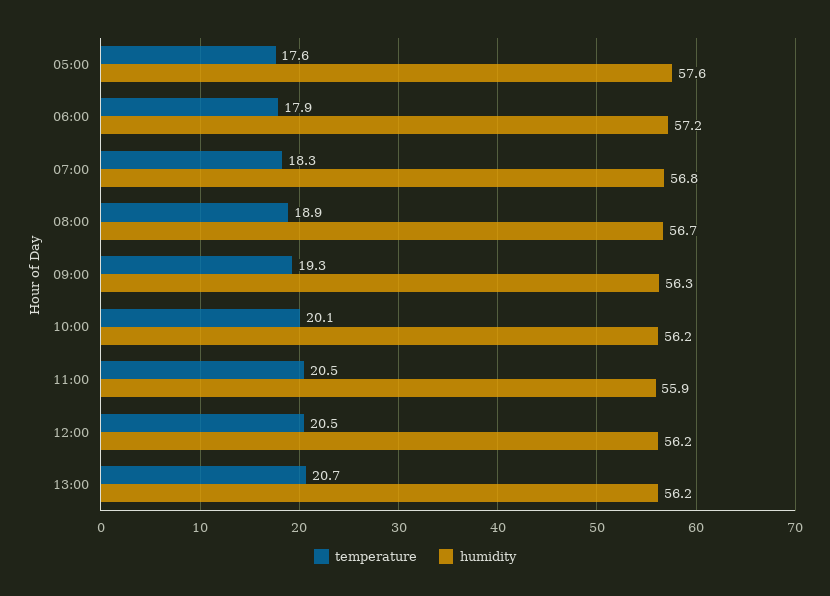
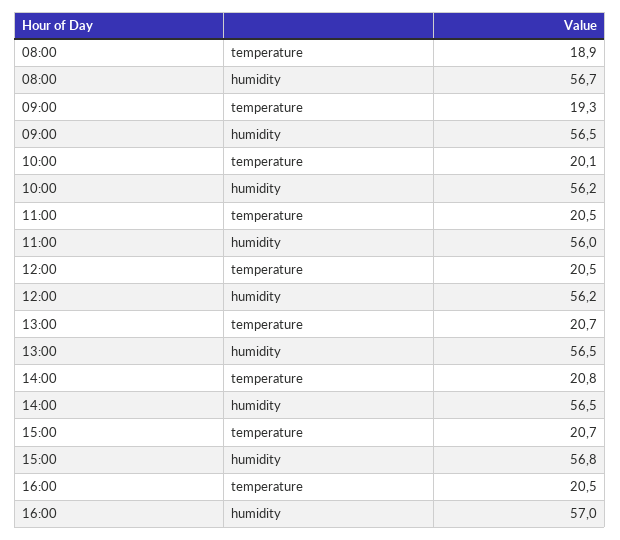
temperature, 05:00: 17.6 -> none
humidity, 05:00: 57.6 -> none
temperature, 06:00: 17.9 -> none
humidity, 06:00: 57.2 -> none
temperature, 07:00: 18.3 -> none
humidity, 07:00: 56.8 -> none
humidity, 09:00: 56.3 -> 56.5
humidity, 11:00: 55.9 -> 56
humidity, 13:00: 56.2 -> 56.5
temperature, 14:00: none -> 20.8
humidity, 14:00: none -> 56.5
temperature, 15:00: none -> 20.7
humidity, 15:00: none -> 56.8
temperature, 16:00: none -> 20.5
humidity, 16:00: none -> 57

